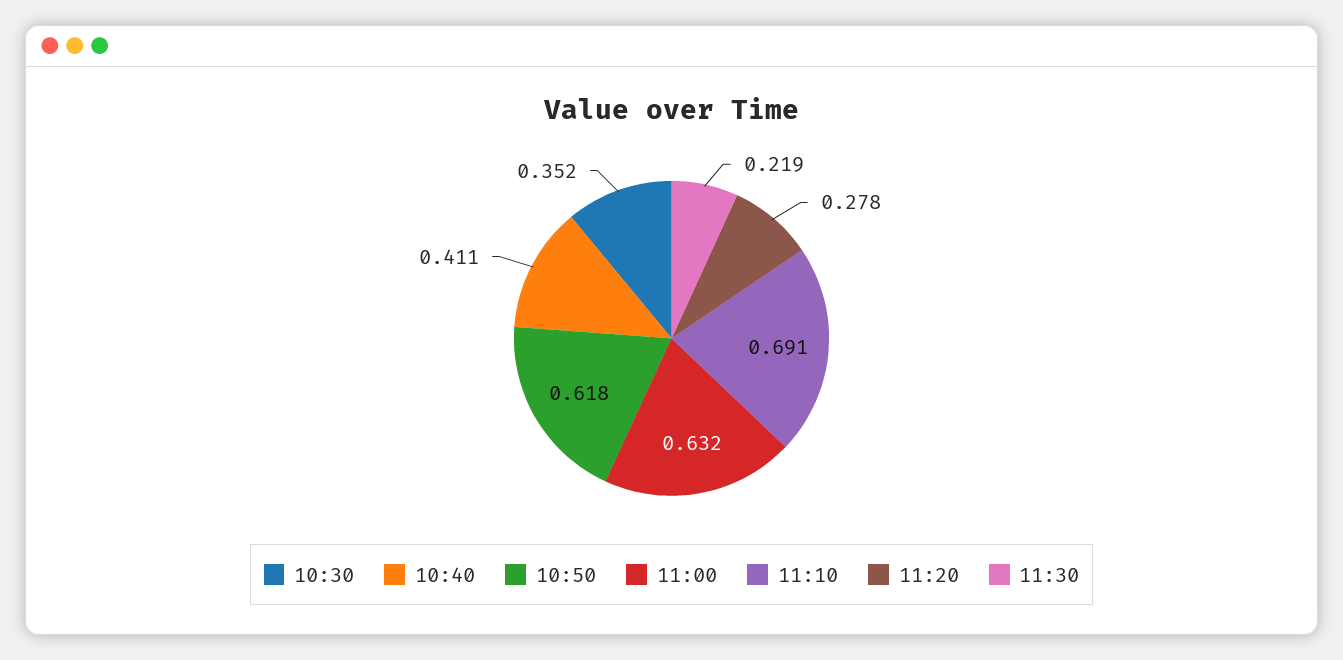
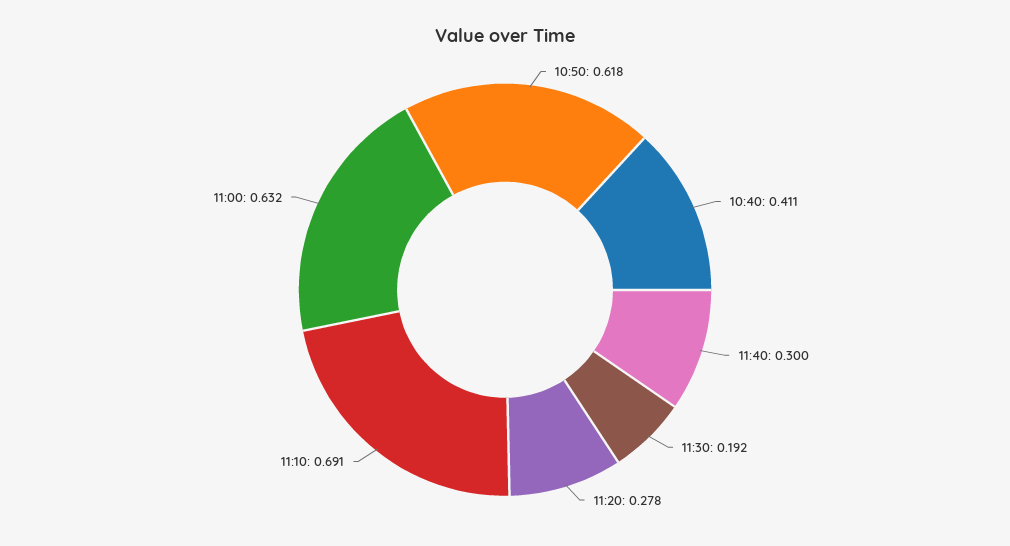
10:30: 0.352 -> none
11:30: 0.219 -> 0.192
11:40: none -> 0.3

